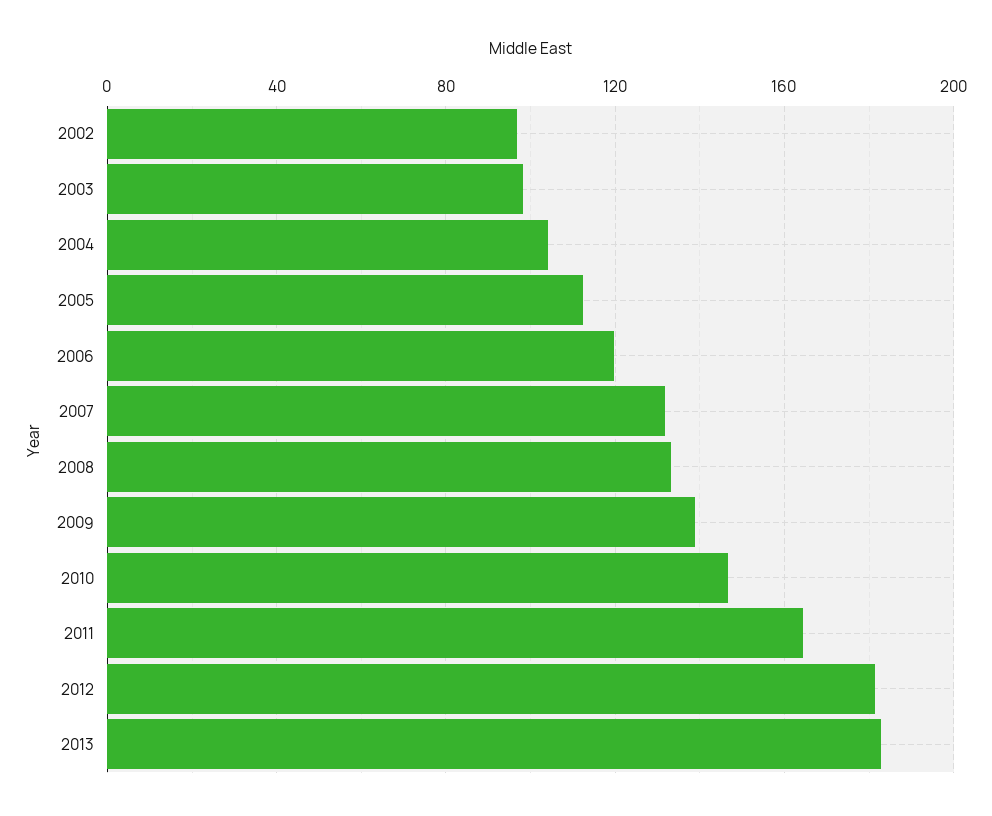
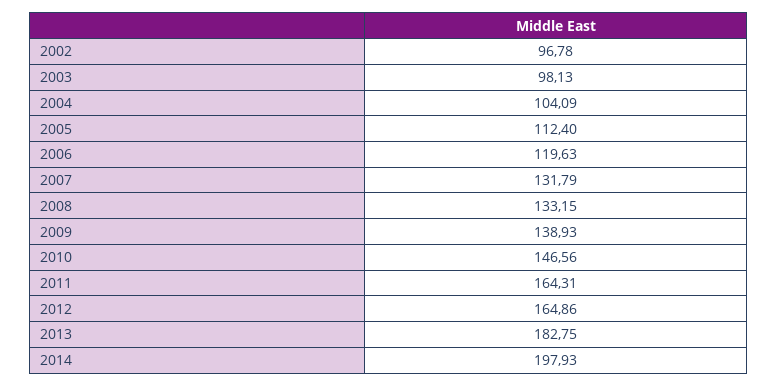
2012: 180 -> 164.86
2014: none -> 197.93

